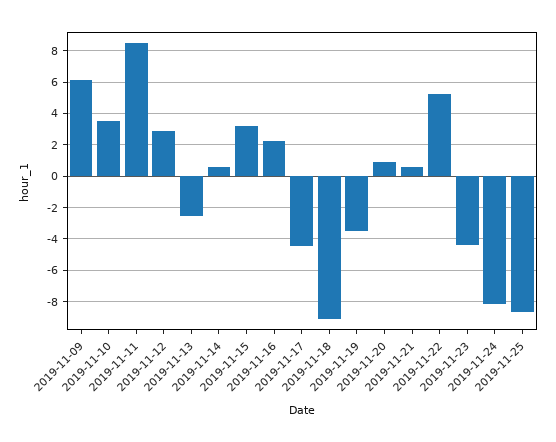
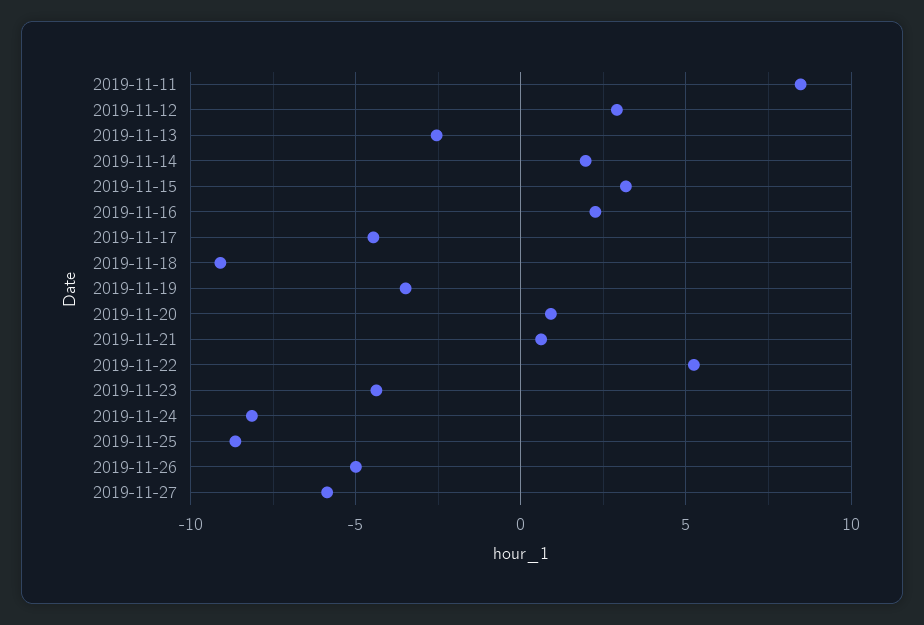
2019-11-09: 6 -> none
2019-11-10: 3.5 -> none
2019-11-14: 0.5 -> 2
2019-11-26: none -> -5
2019-11-27: none -> -6

